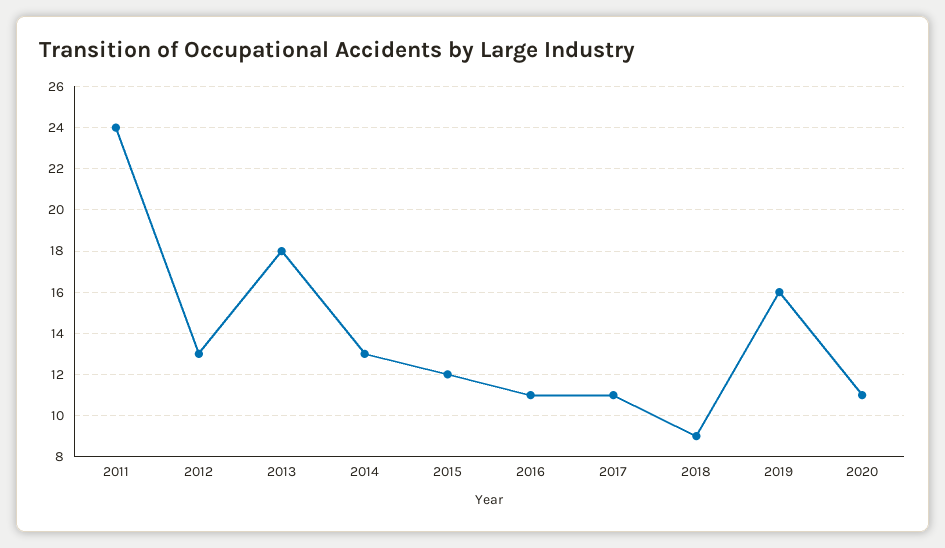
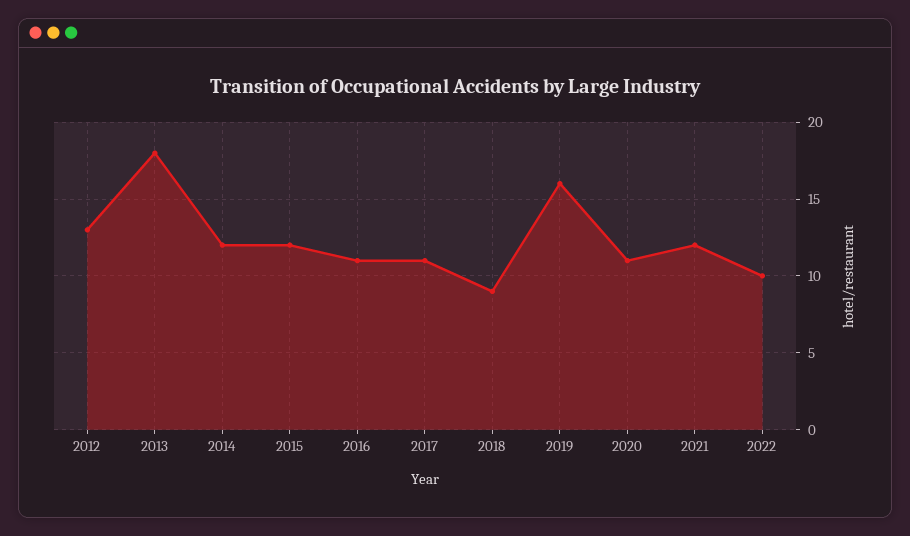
2011: 24 -> none
2014: 13 -> 12
2021: none -> 12
2022: none -> 10

